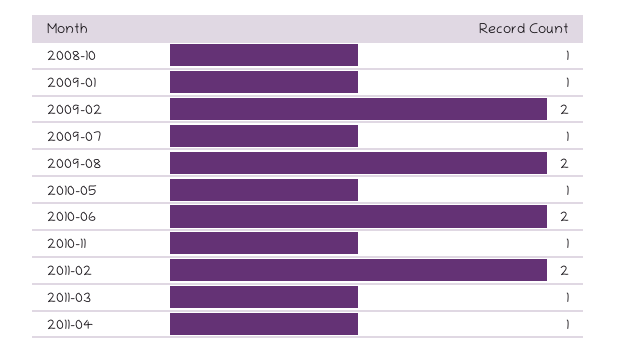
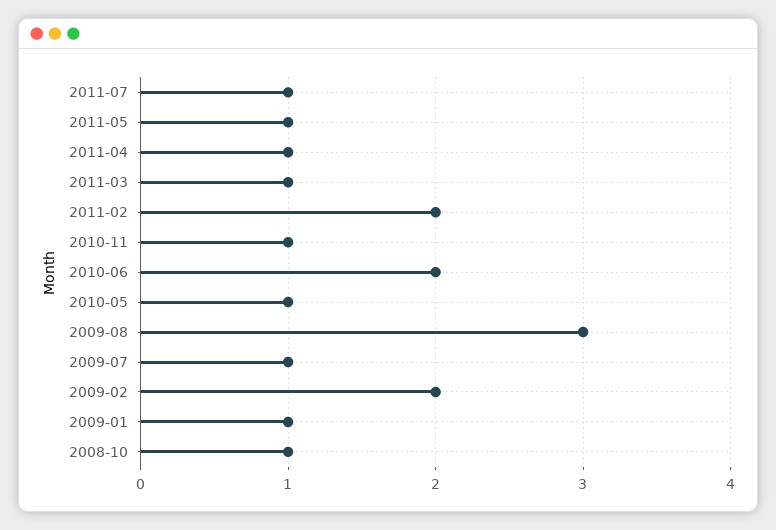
2009-08: 2 -> 3
2011-07: none -> 1
2011-05: none -> 1

